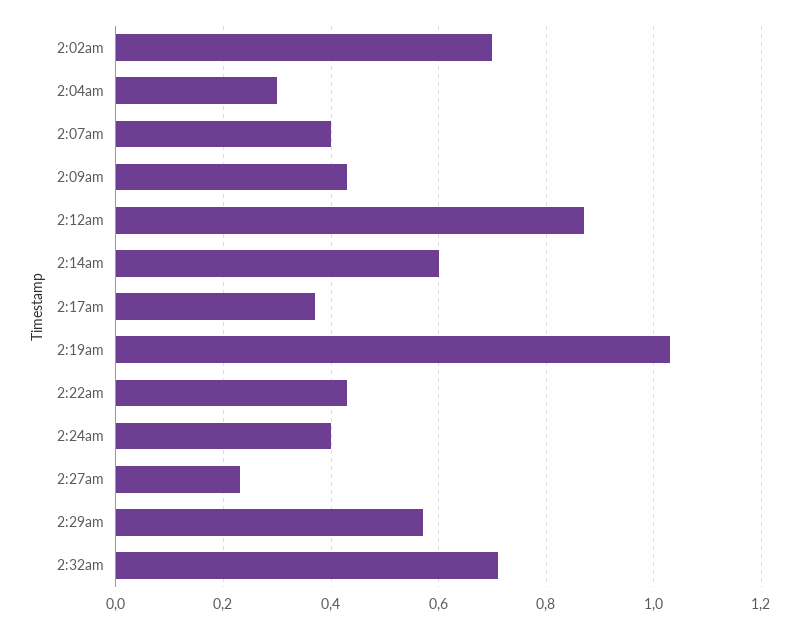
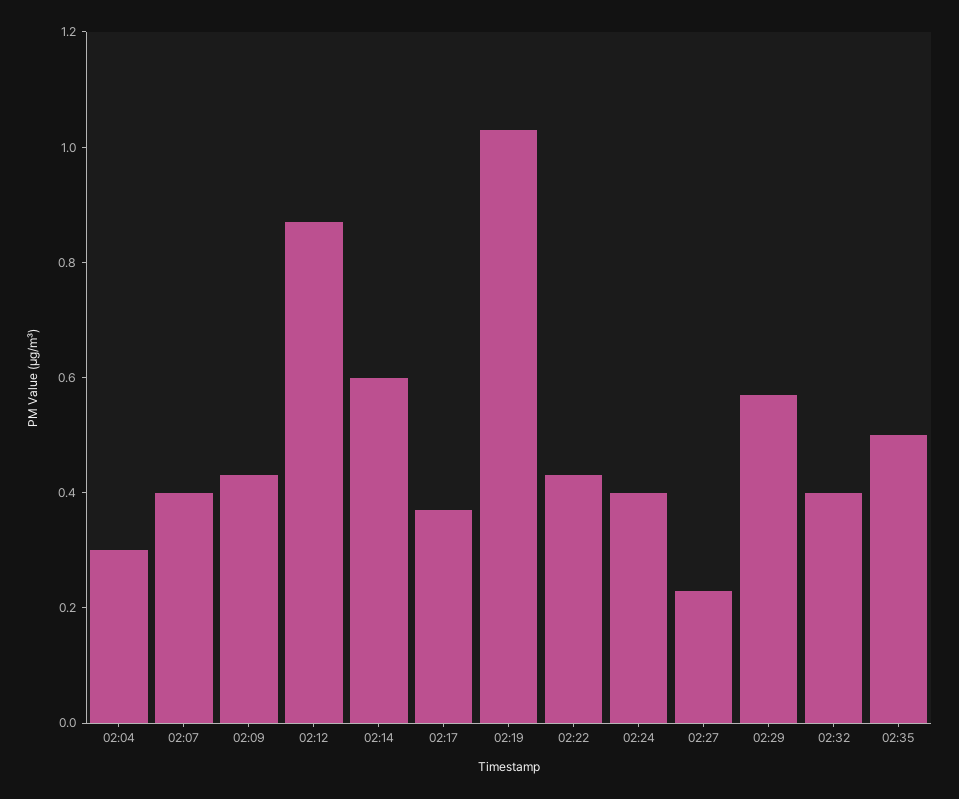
2:02am: 0.7 -> none
2:32am: 0.7 -> 0.4
02:35: none -> 0.5

